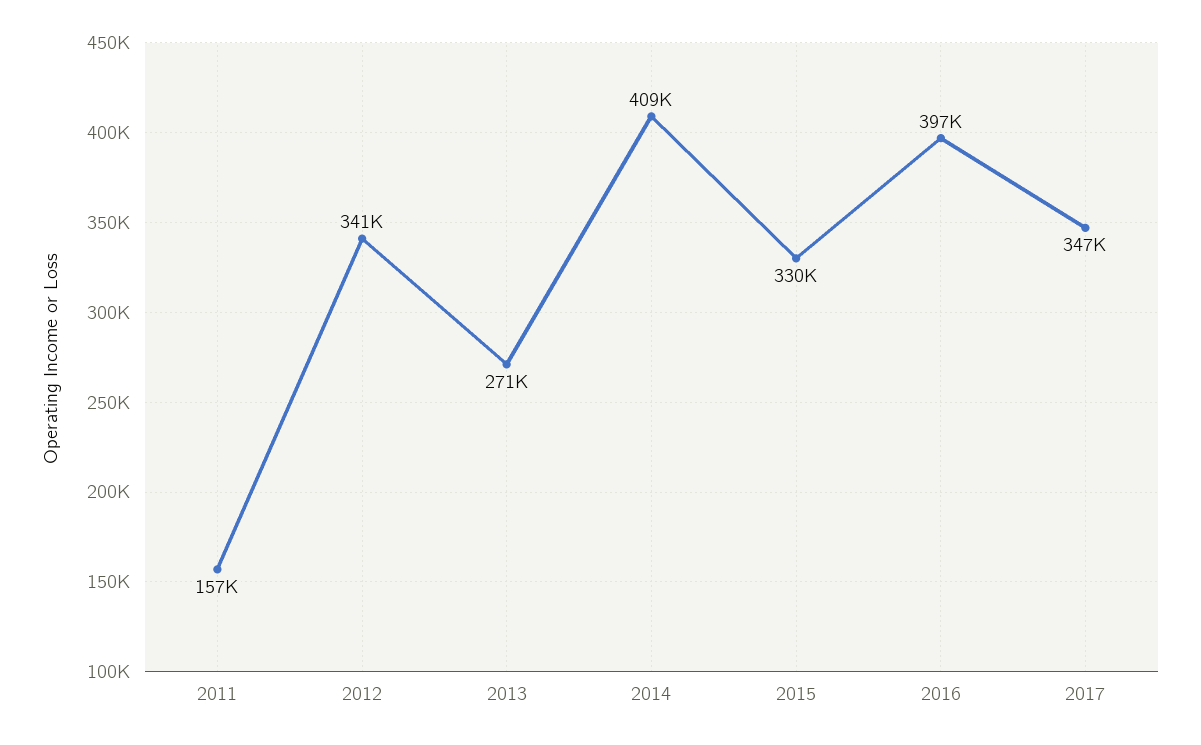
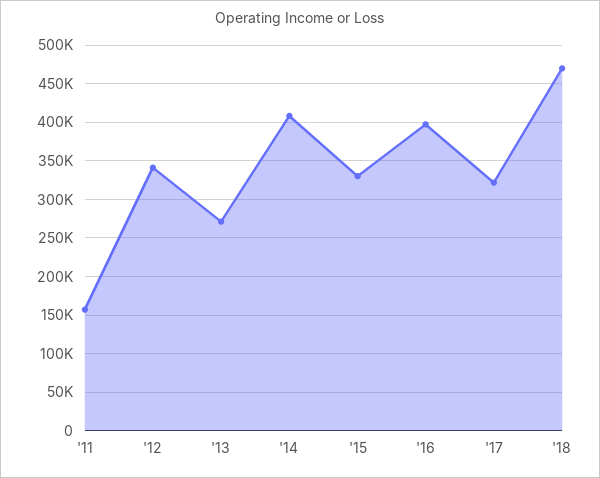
2017: 347000 -> 320000
'18: none -> 470000

